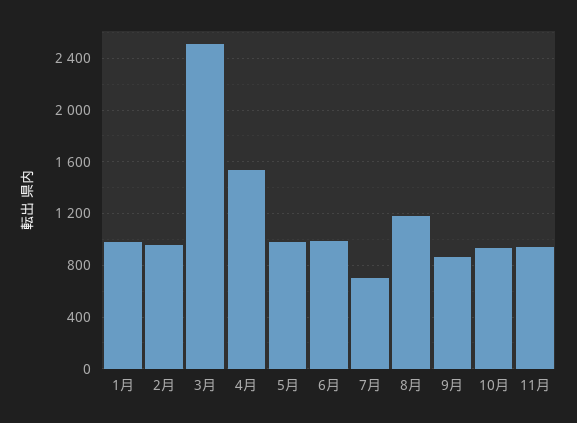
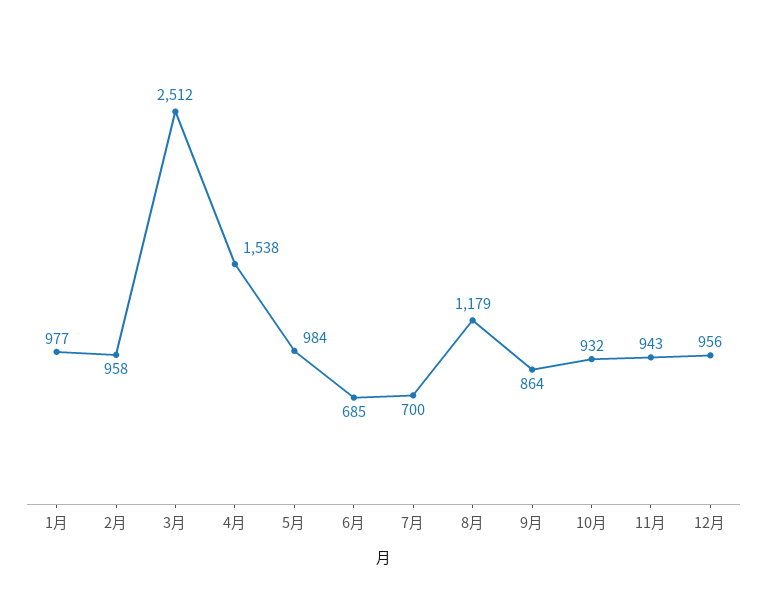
6月: 1000 -> 685
12月: none -> 956

